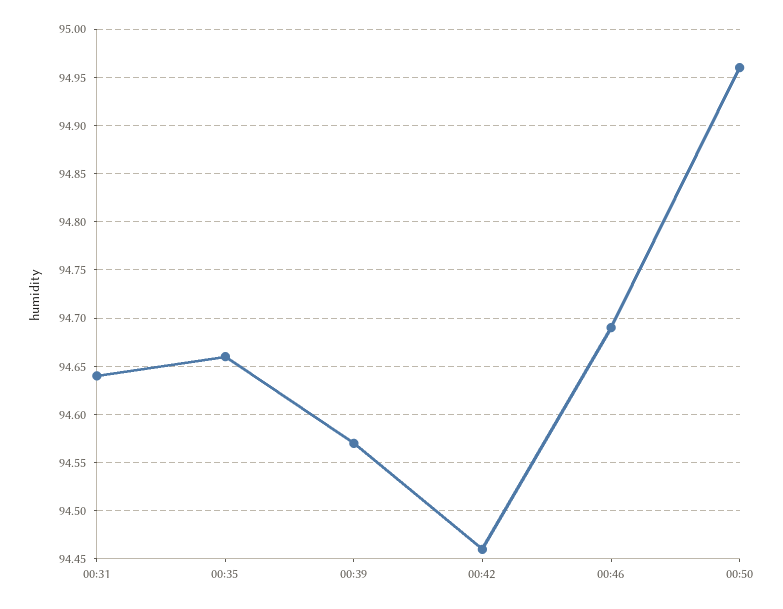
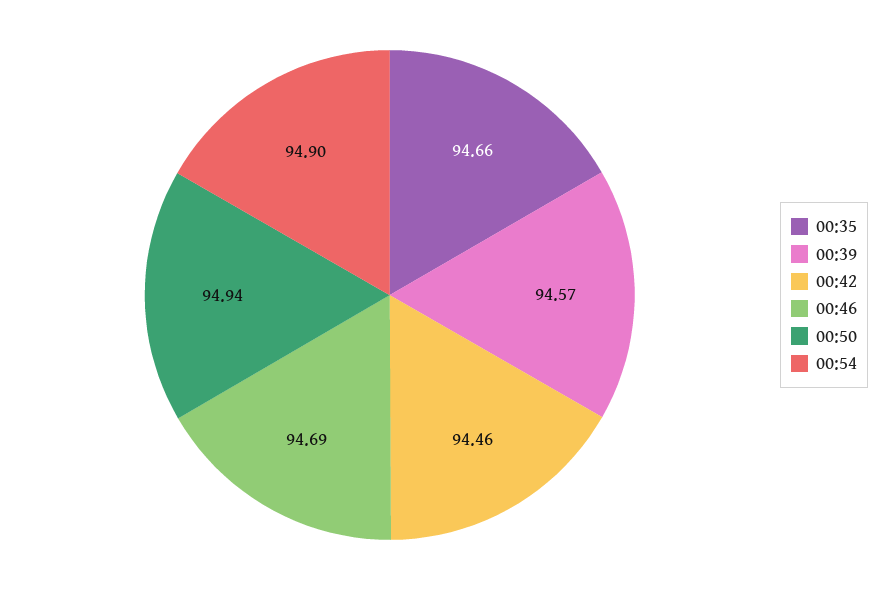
00:31: 94.64 -> none
00:50: 94.96 -> 94.94
00:54: none -> 94.9

